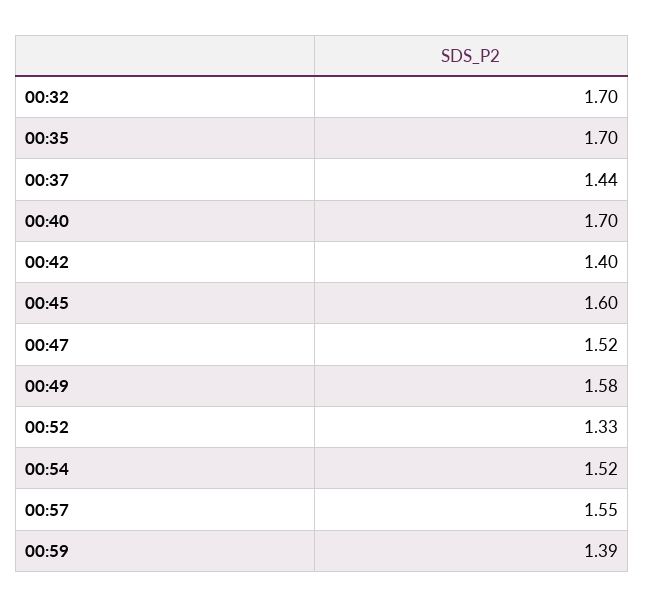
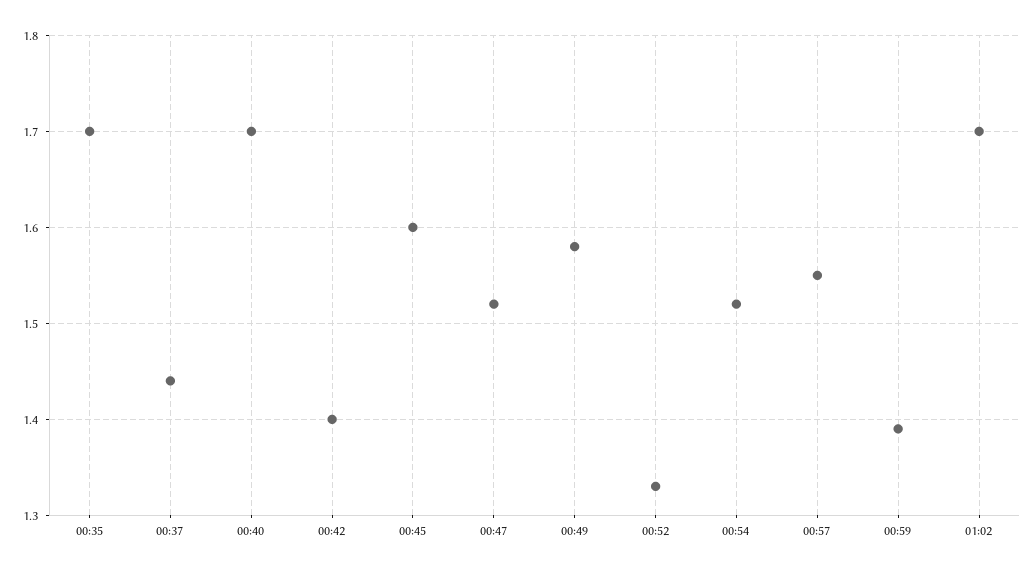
00:32: 1.7 -> none
01:02: none -> 1.7

